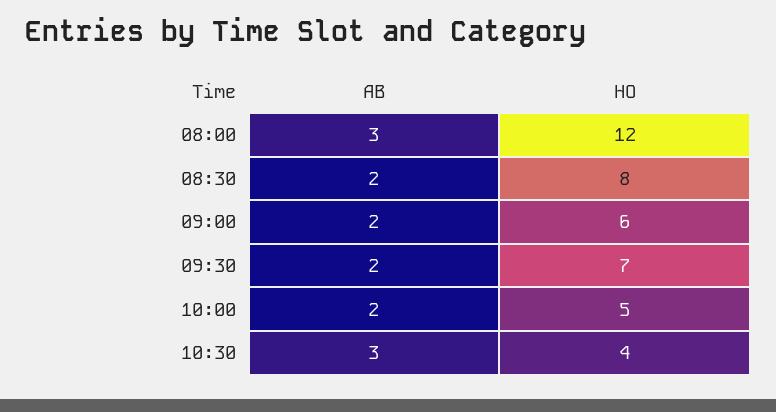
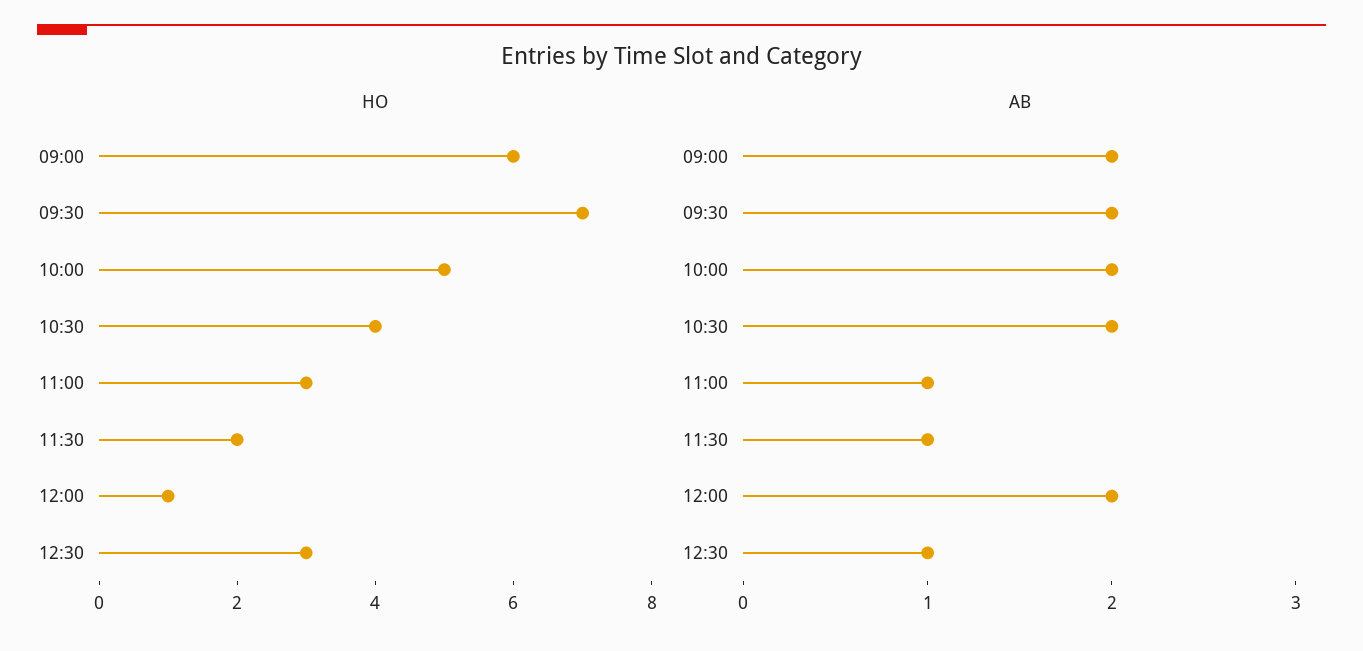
AB, 08:00: 3 -> none
HO, 08:00: 12 -> none
AB, 08:30: 2 -> none
HO, 08:30: 8 -> none
AB, 10:30: 3 -> 2
HO, 11:00: none -> 3
HO, 11:30: none -> 2
HO, 12:00: none -> 1
HO, 12:30: none -> 3
AB, 11:00: none -> 1
AB, 11:30: none -> 1
AB, 12:00: none -> 2
AB, 12:30: none -> 1

